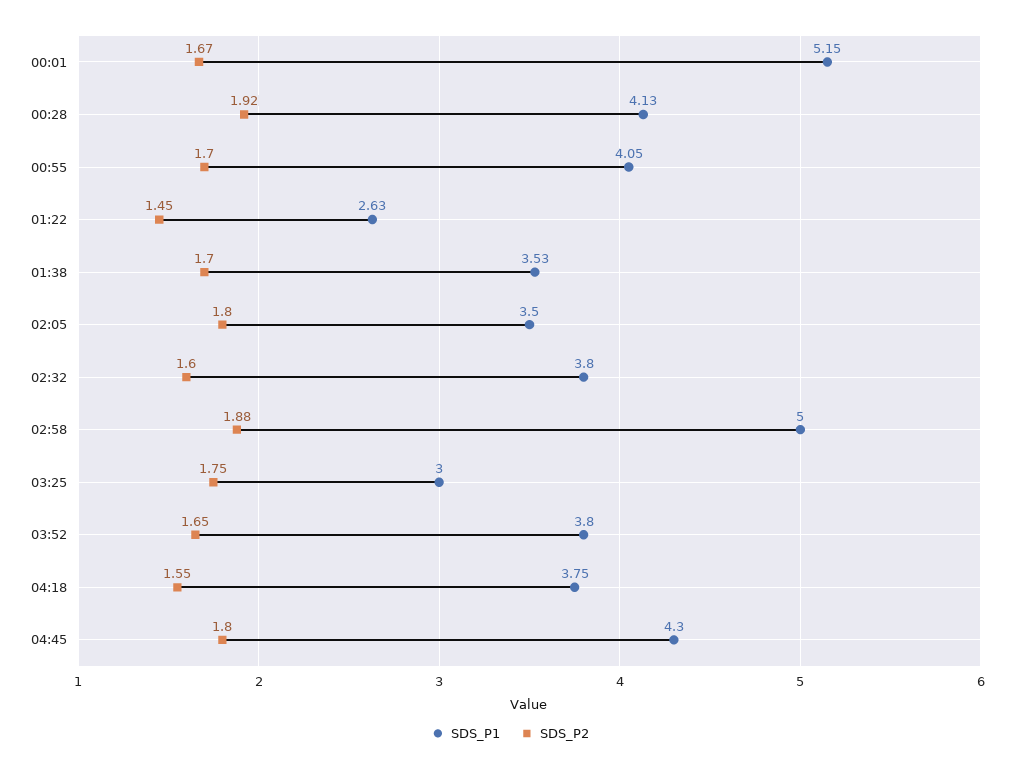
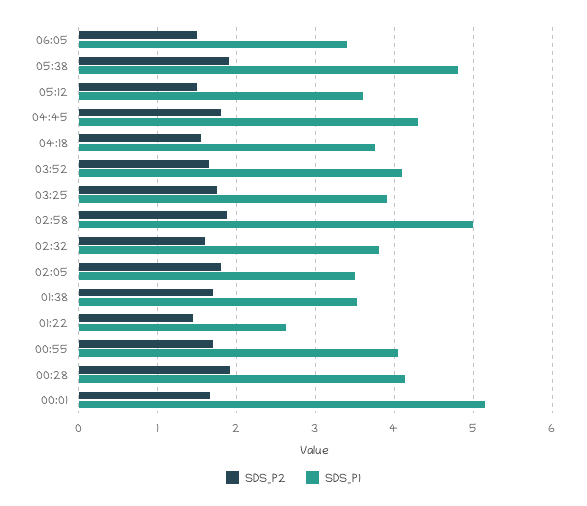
SDS_P1, 03:25: 3 -> 3.9
SDS_P1, 03:52: 3.8 -> 4.1
SDS_P2, 06:05: none -> 1.5
SDS_P1, 06:05: none -> 3.4
SDS_P2, 05:38: none -> 1.9
SDS_P1, 05:38: none -> 4.8
SDS_P2, 05:12: none -> 1.5
SDS_P1, 05:12: none -> 3.6

